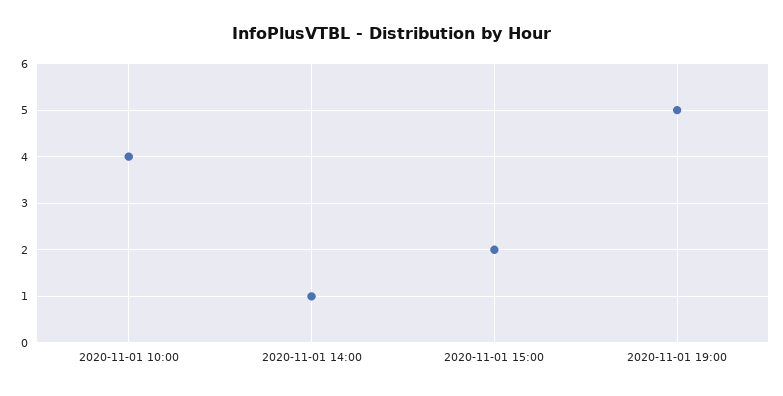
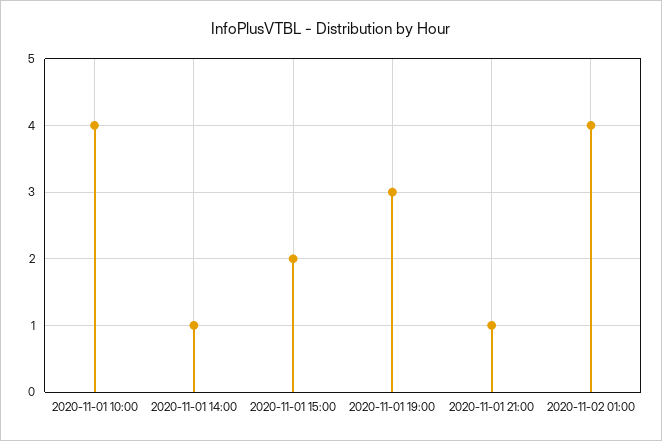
2020-11-01 19:00: 5 -> 3
2020-11-01 21:00: none -> 1
2020-11-02 01:00: none -> 4

